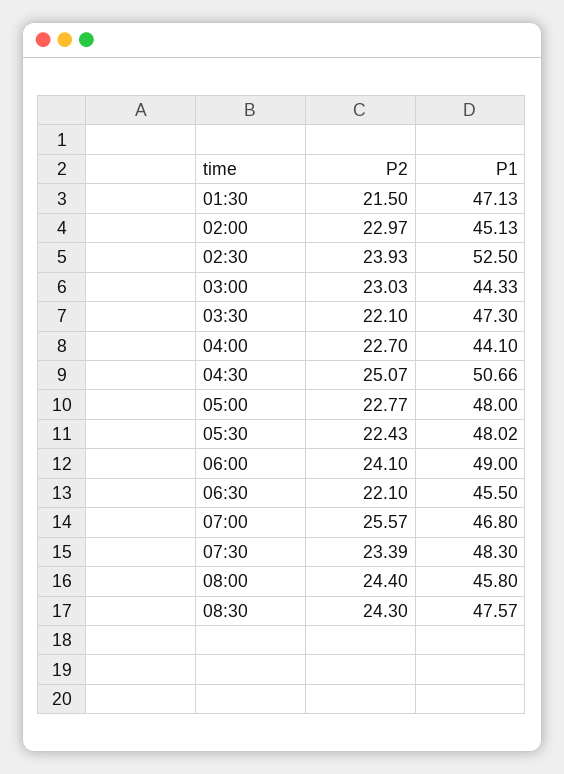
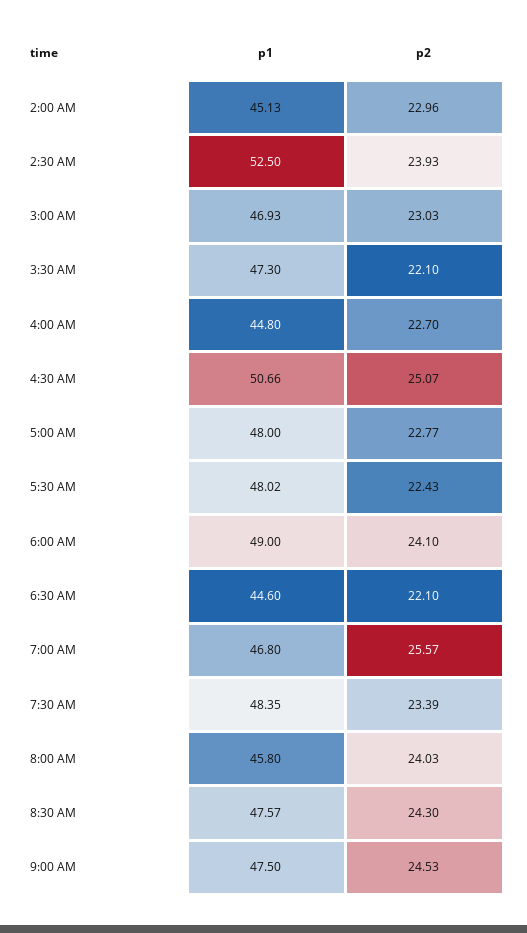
P2, 01:30: 21.5 -> none
P1, 01:30: 47.13 -> none
P2, 02:00: 22.97 -> 22.96
P1, 03:00: 44.33 -> 46.93
P1, 04:00: 44.1 -> 44.8
P1, 06:30: 45.5 -> 44.6
P1, 07:30: 48.3 -> 48.35
P2, 08:00: 24.4 -> 24.03
P1, 9:00 AM: none -> 47.5
P2, 9:00 AM: none -> 24.53

